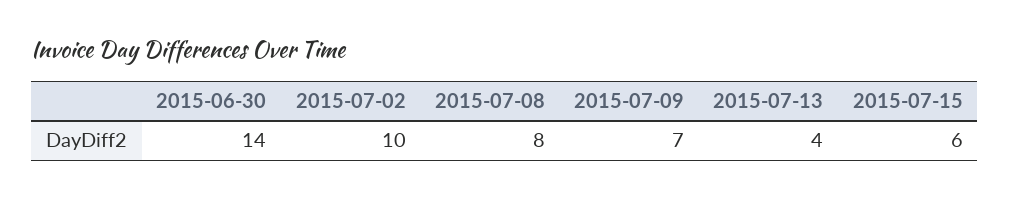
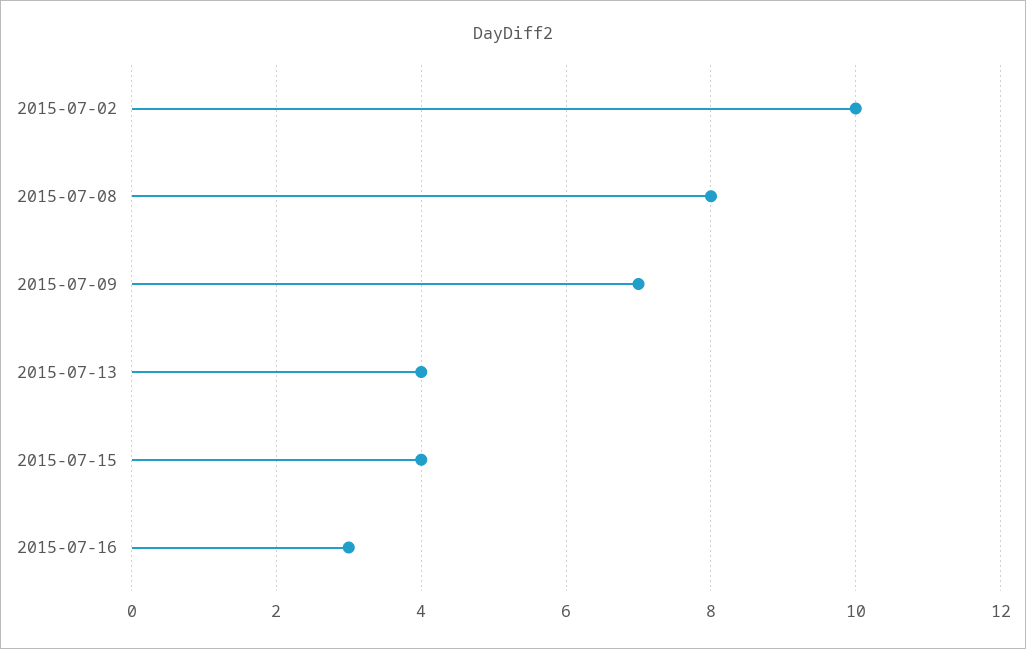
2015-06-30: 14 -> none
2015-07-15: 6 -> 4
2015-07-16: none -> 3

